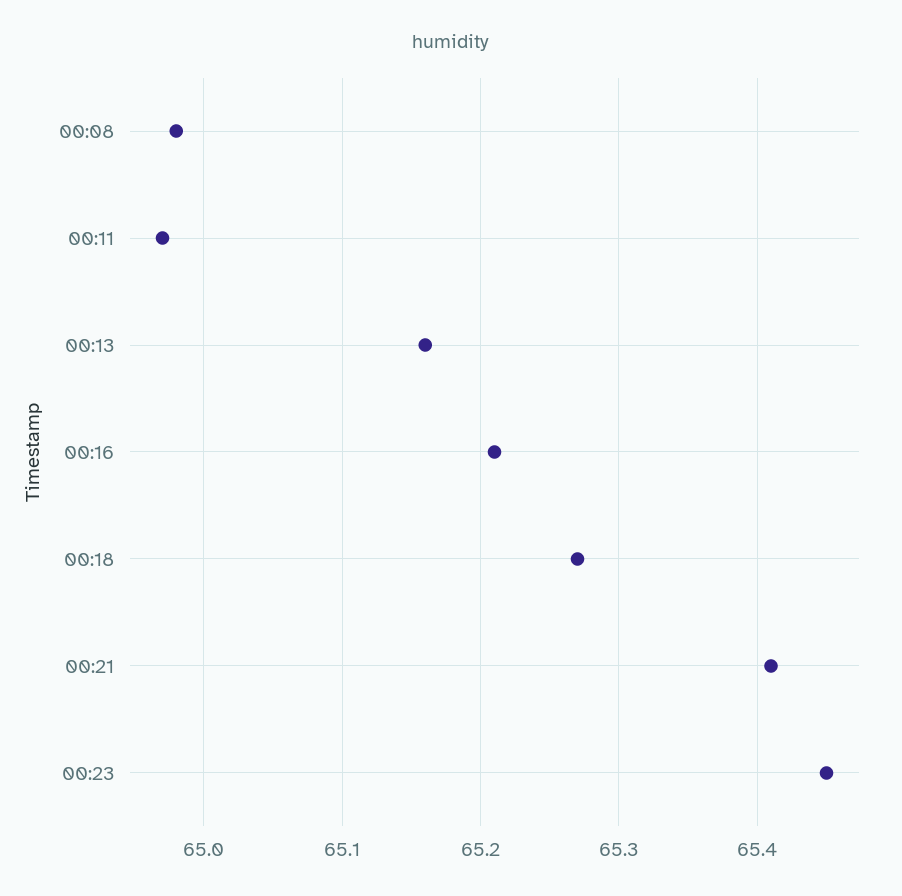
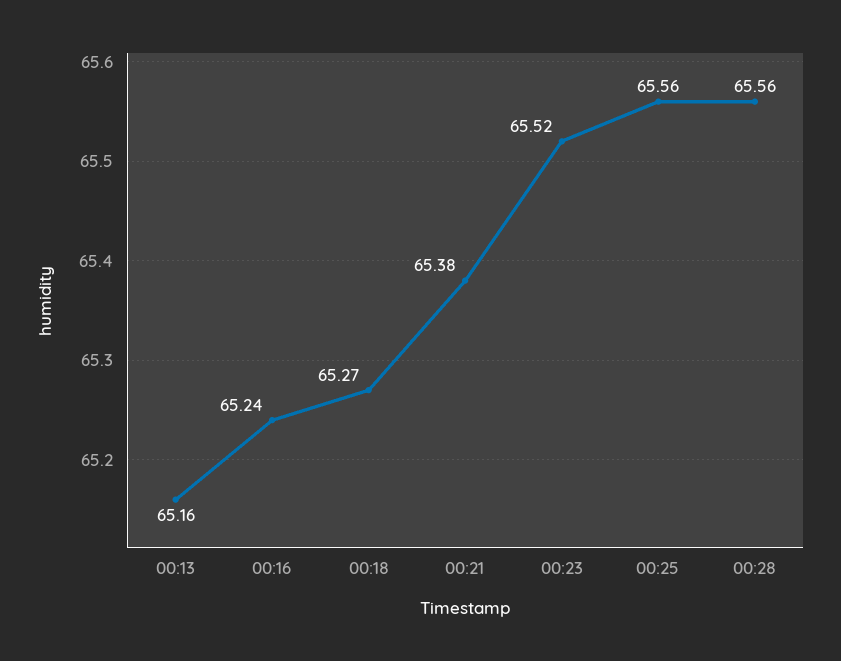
00:08: 64.98 -> none
00:11: 64.97 -> none
00:16: 65.21 -> 65.24
00:21: 65.41 -> 65.38
00:23: 65.45 -> 65.52
00:25: none -> 65.56
00:28: none -> 65.56

